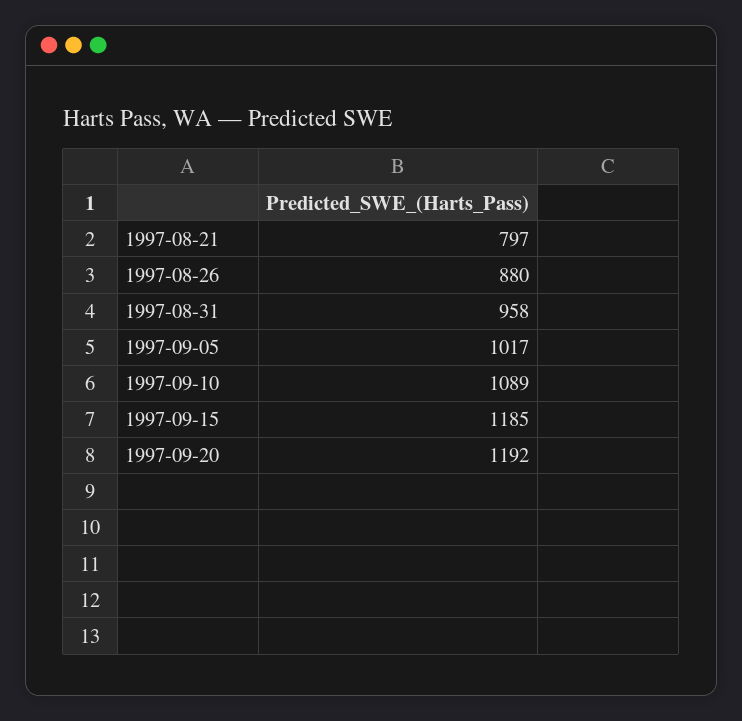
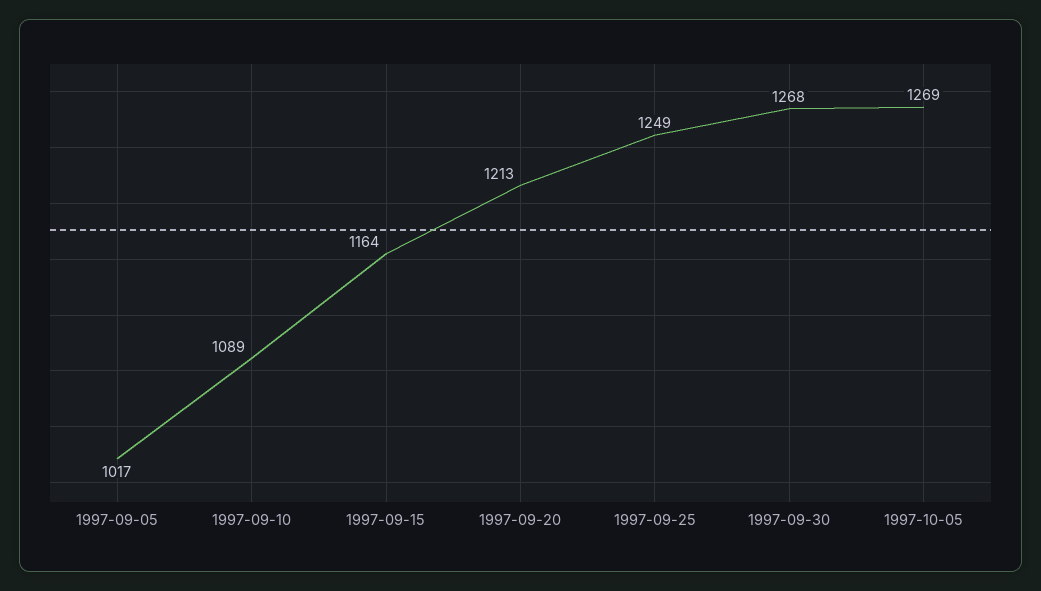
1997-08-21: 797 -> none
1997-08-26: 880 -> none
1997-08-31: 958 -> none
1997-09-15: 1185 -> 1164
1997-09-20: 1192 -> 1213
1997-09-25: none -> 1249
1997-09-30: none -> 1268
1997-10-05: none -> 1269

